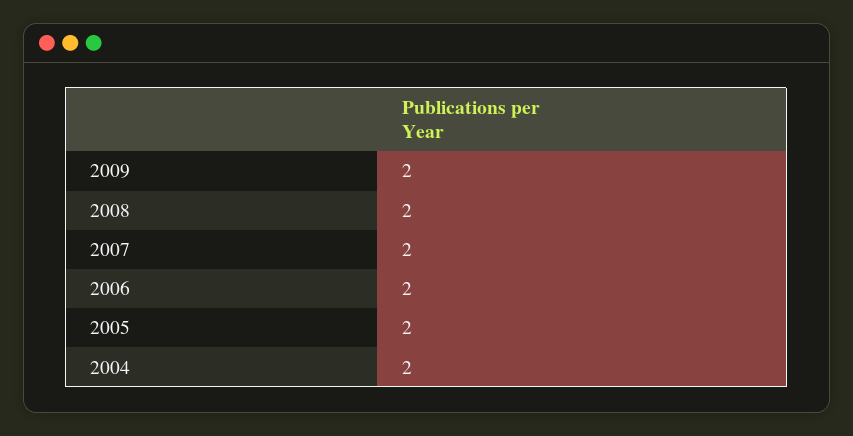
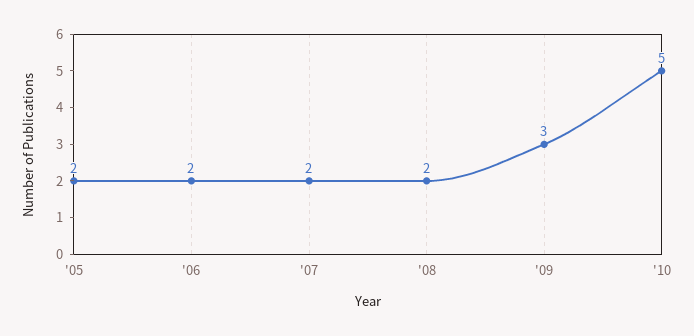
2009: 2 -> 3
2004: 2 -> none
'10: none -> 5

